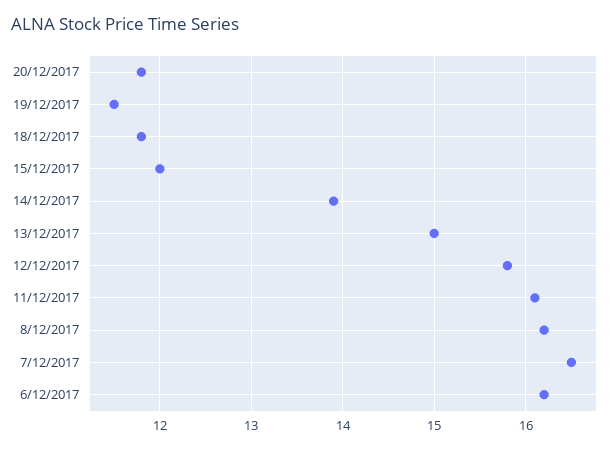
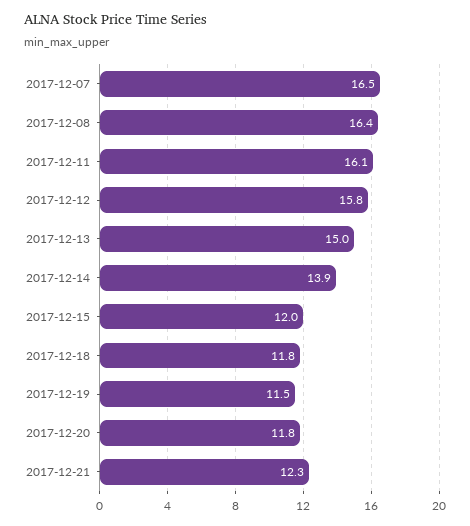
8/12/2017: 16.2 -> 16.4
6/12/2017: 16.2 -> none
2017-12-21: none -> 12.3

